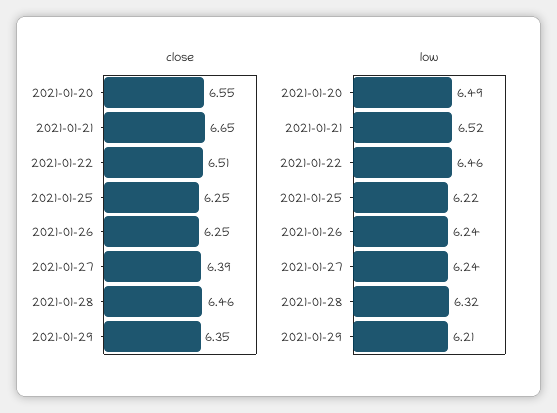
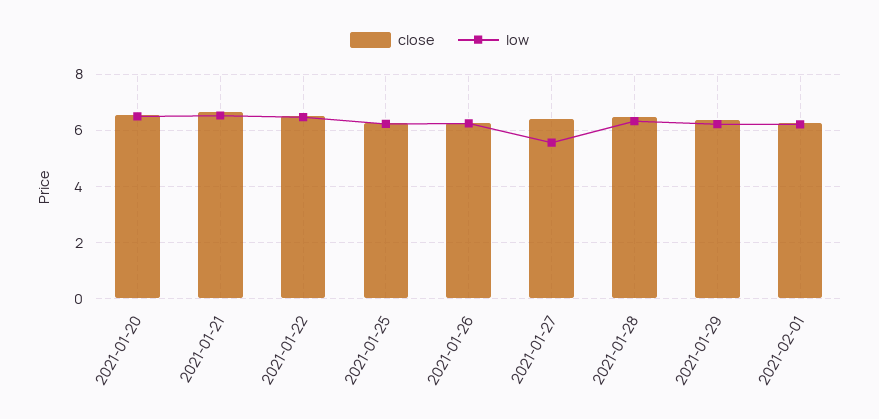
low, 2021-01-27: 6.24 -> 5.5
close, 2021-02-01: none -> 6.25
low, 2021-02-01: none -> 6.25

